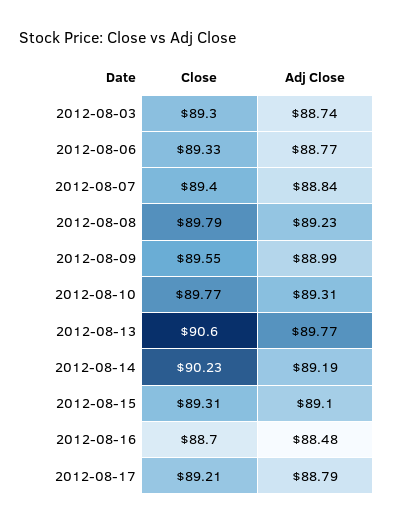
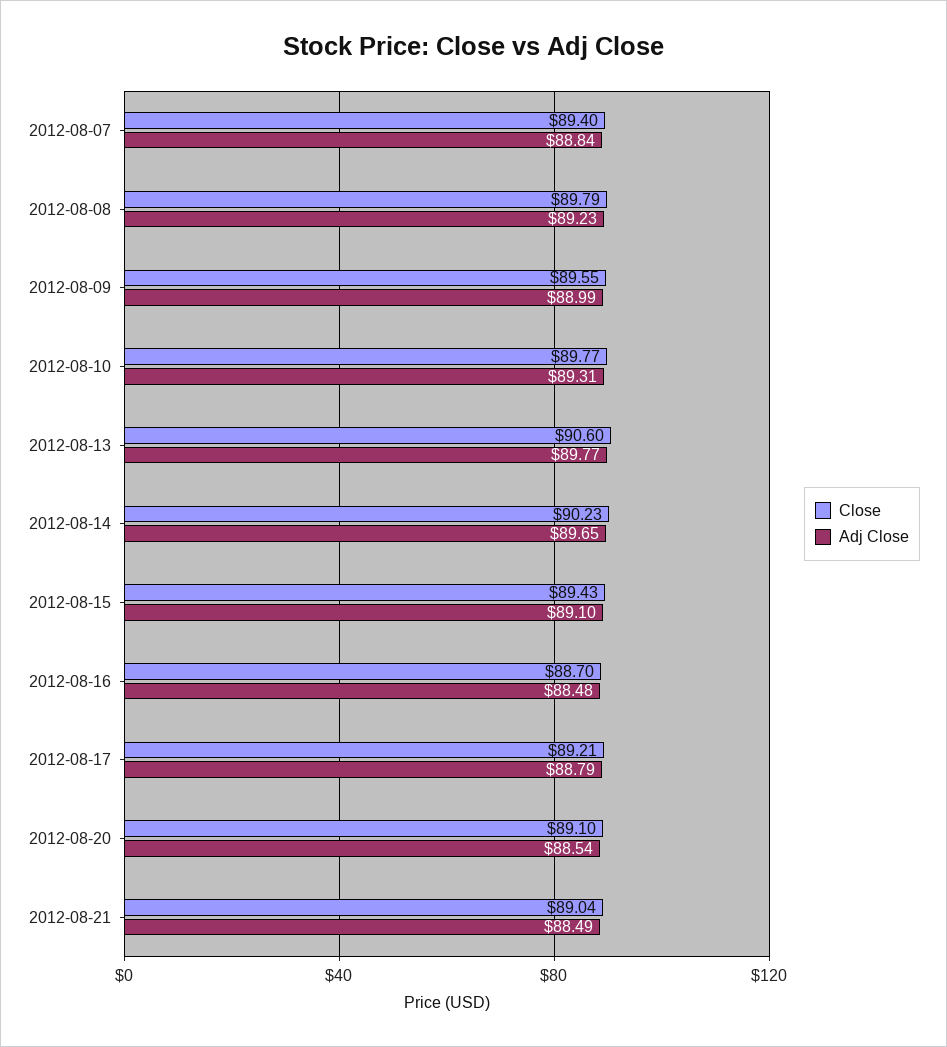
Close, 2012-08-03: 89.3 -> none
Adj Close, 2012-08-03: 88.74 -> none
Close, 2012-08-06: 89.33 -> none
Adj Close, 2012-08-06: 88.77 -> none
Adj Close, 2012-08-14: 89.19 -> 89.65
Close, 2012-08-15: 89.31 -> 89.43
Close, 2012-08-20: none -> 89.1
Adj Close, 2012-08-20: none -> 88.54
Close, 2012-08-21: none -> 89.04
Adj Close, 2012-08-21: none -> 88.49

